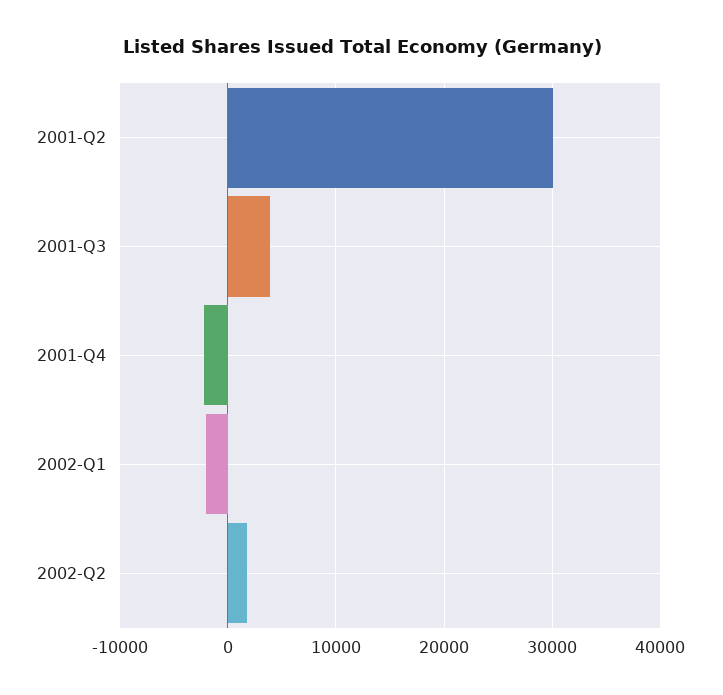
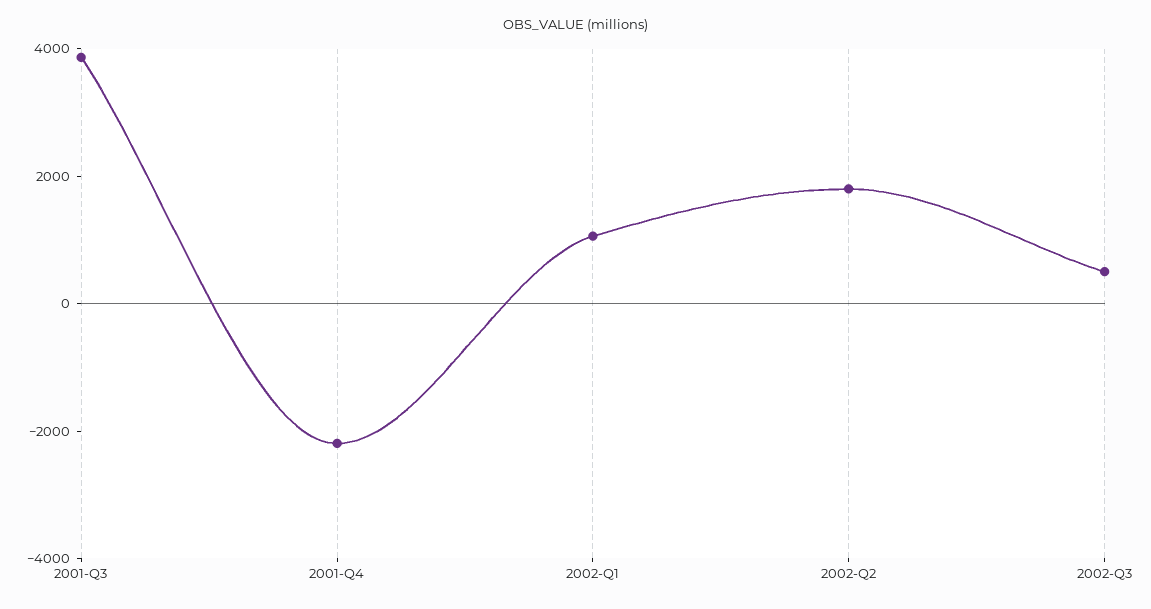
2001-Q2: 30000 -> none
2002-Q1: -2000 -> 1000
2002-Q3: none -> 500

